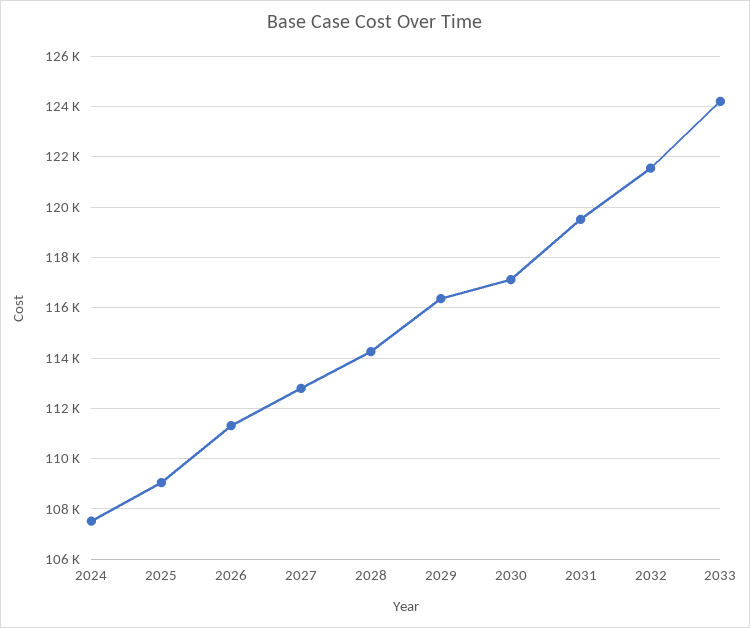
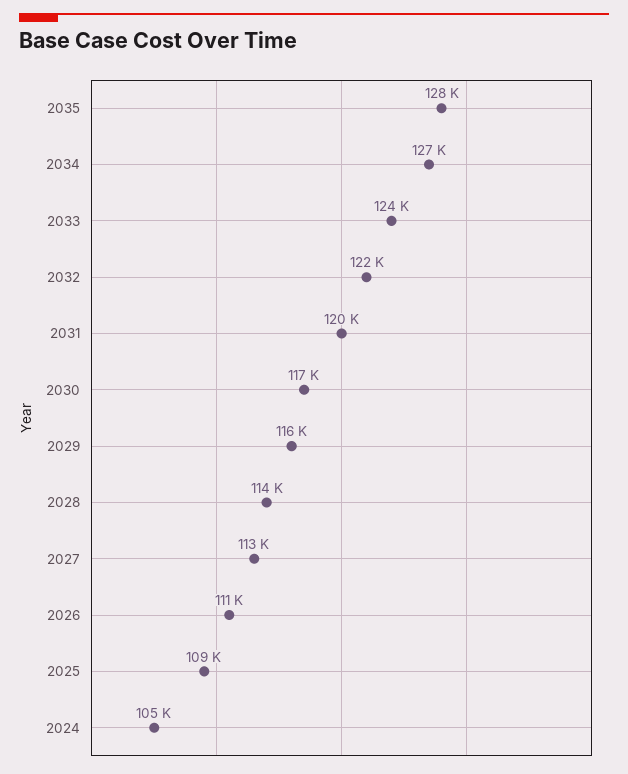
2024: 107500 -> 105000
2035: none -> 128000
2034: none -> 127000

